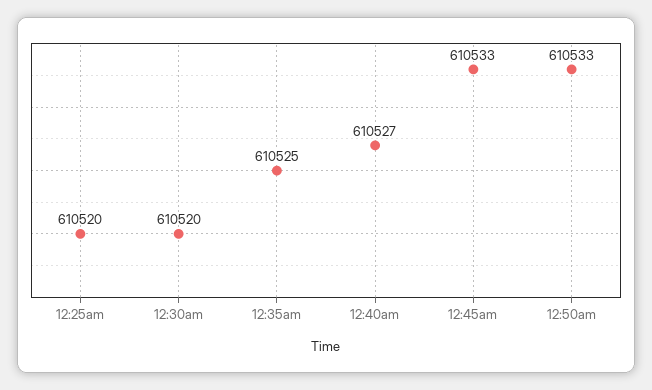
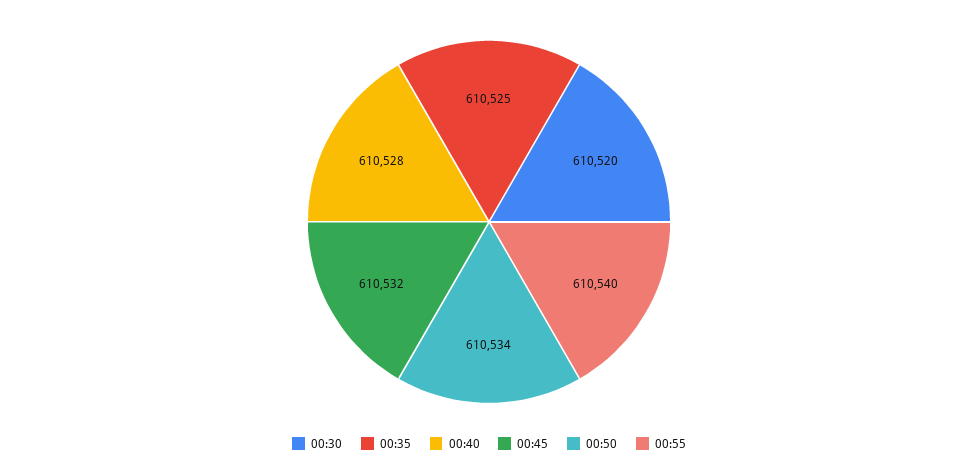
12:25am: 610520 -> none
12:40am: 610527 -> 610528
12:45am: 610533 -> 610532
12:50am: 610533 -> 610534
00:55: none -> 610540

